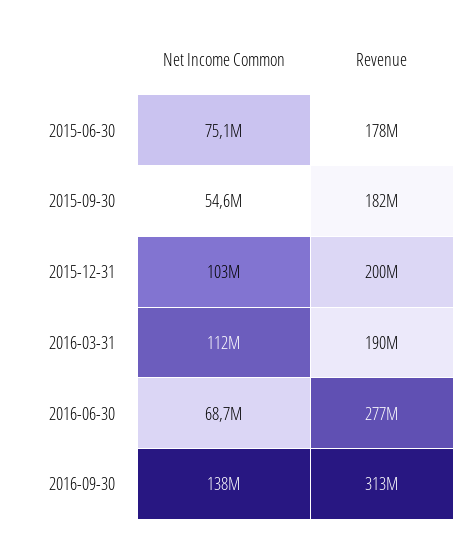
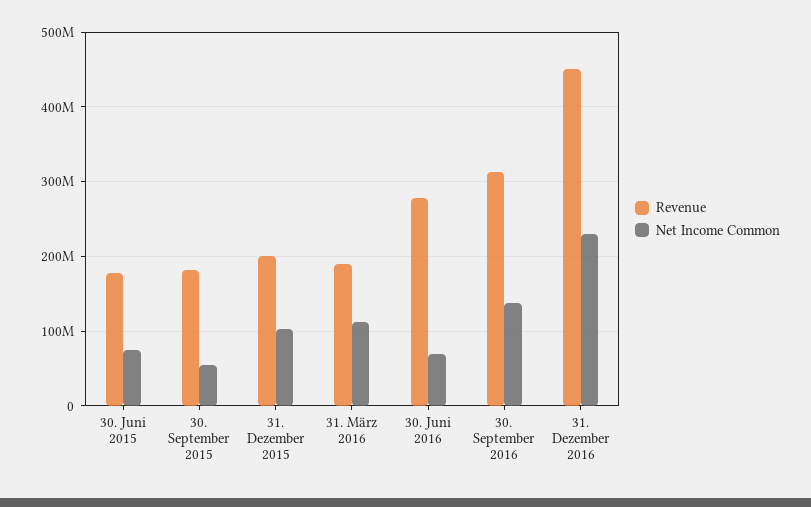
Revenue, 31. Dezember 2016: none -> 450000000
Net Income Common, 31. Dezember 2016: none -> 230000000

